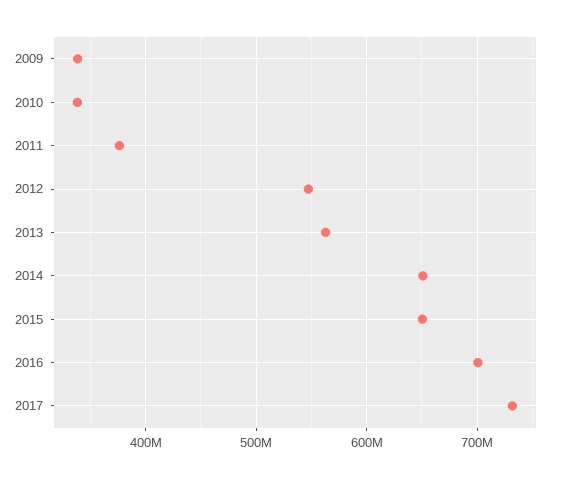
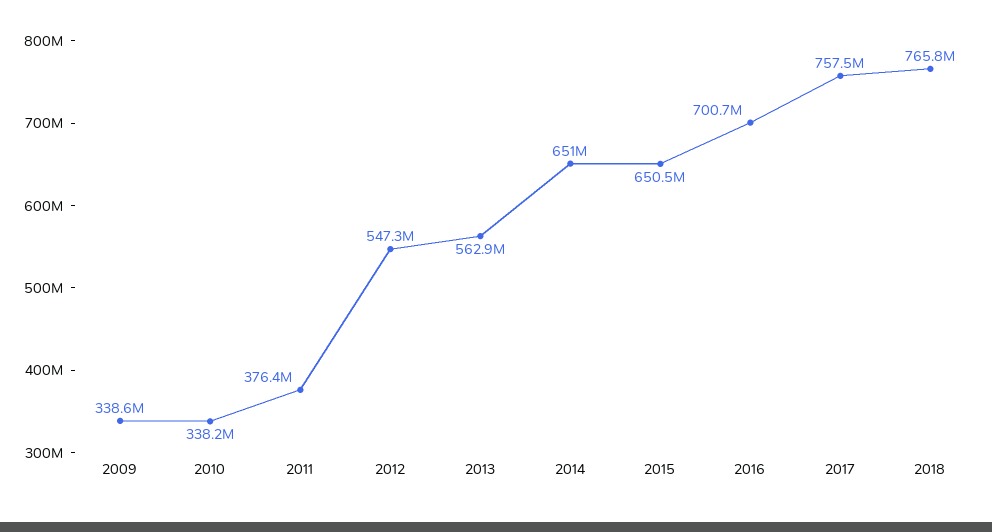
2017: 730000000 -> 757500000
2018: none -> 765800000

